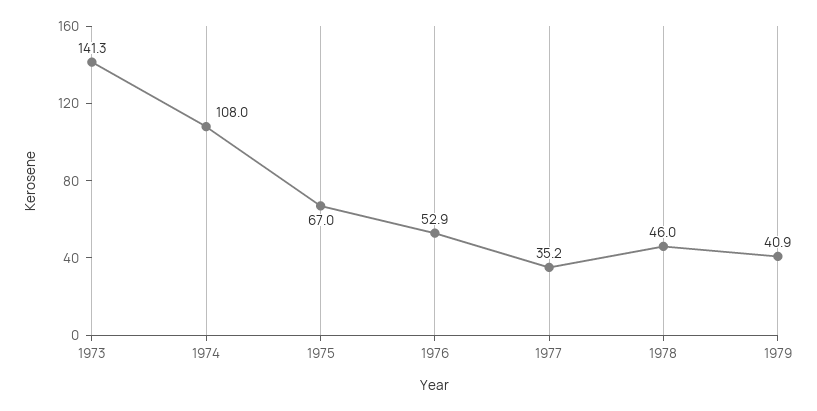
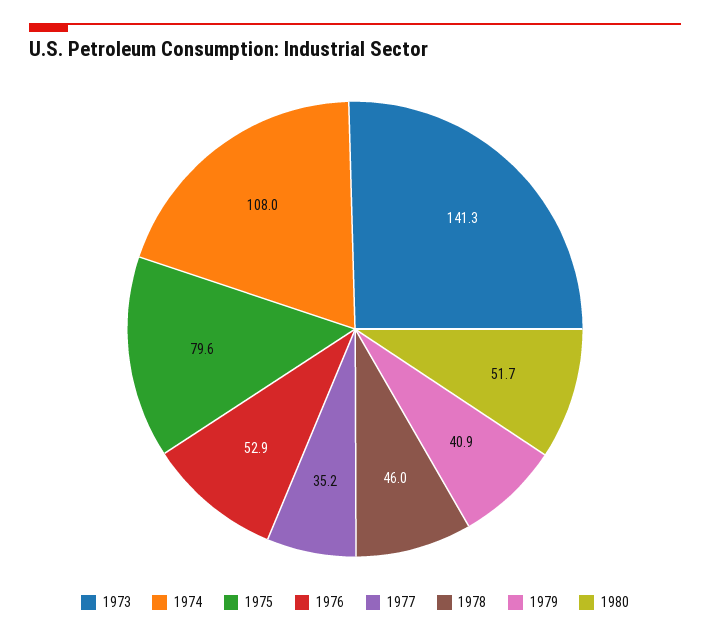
1975: 67 -> 79.6
1980: none -> 51.7

